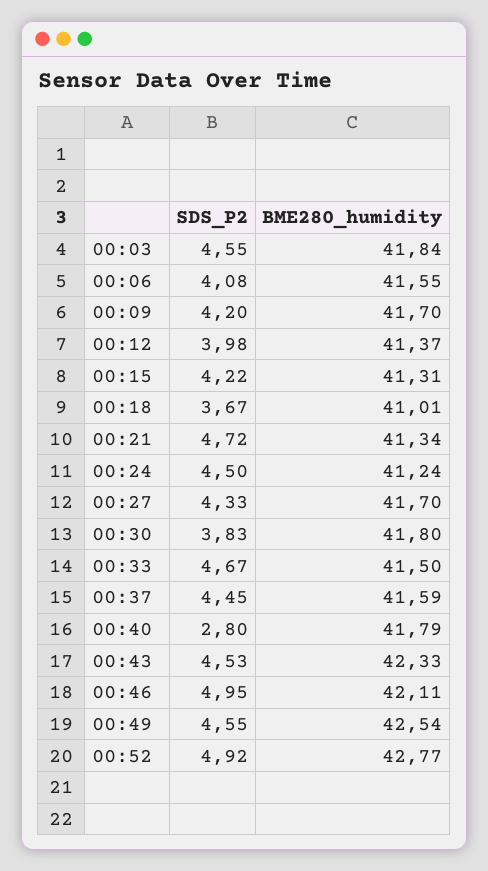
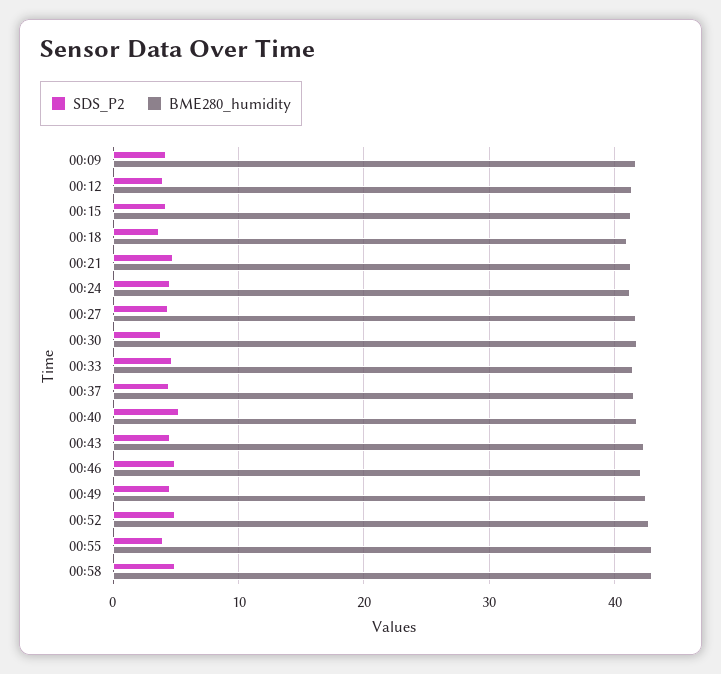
SDS_P2, 00:03: 4.55 -> none
BME280_humidity, 00:03: 41.84 -> none
SDS_P2, 00:06: 4.08 -> none
BME280_humidity, 00:06: 41.55 -> none
SDS_P2, 00:40: 2.8 -> 5
SDS_P2, 00:55: none -> 4
BME280_humidity, 00:55: none -> 43
SDS_P2, 00:58: none -> 5
BME280_humidity, 00:58: none -> 43

